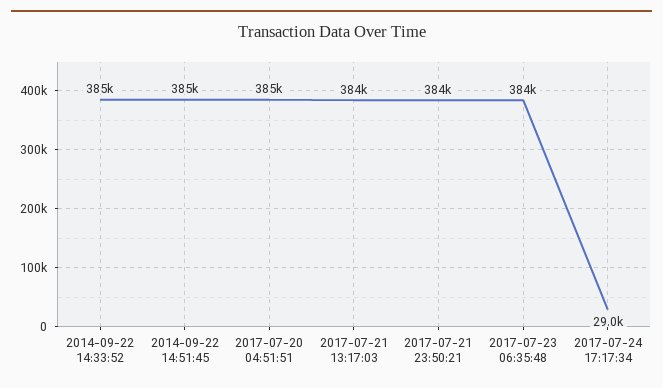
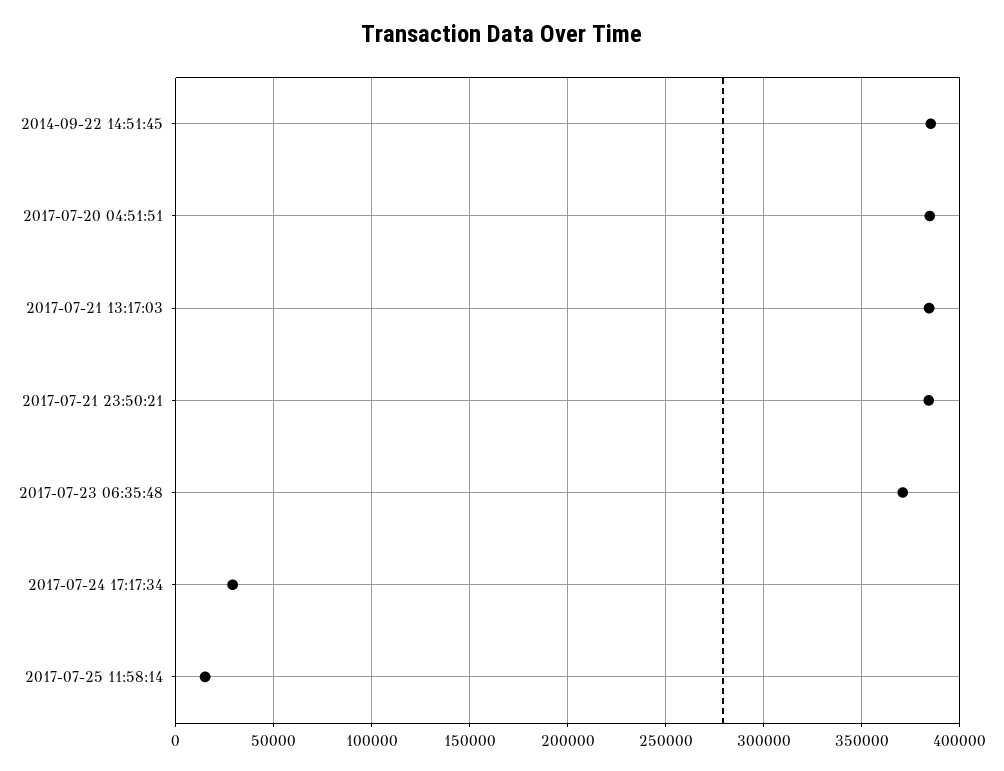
2014-09-22 14:33:52: 385000 -> none
2017-07-23 06:35:48: 384000 -> 370000
2017-07-25 11:58:14: none -> 15000

